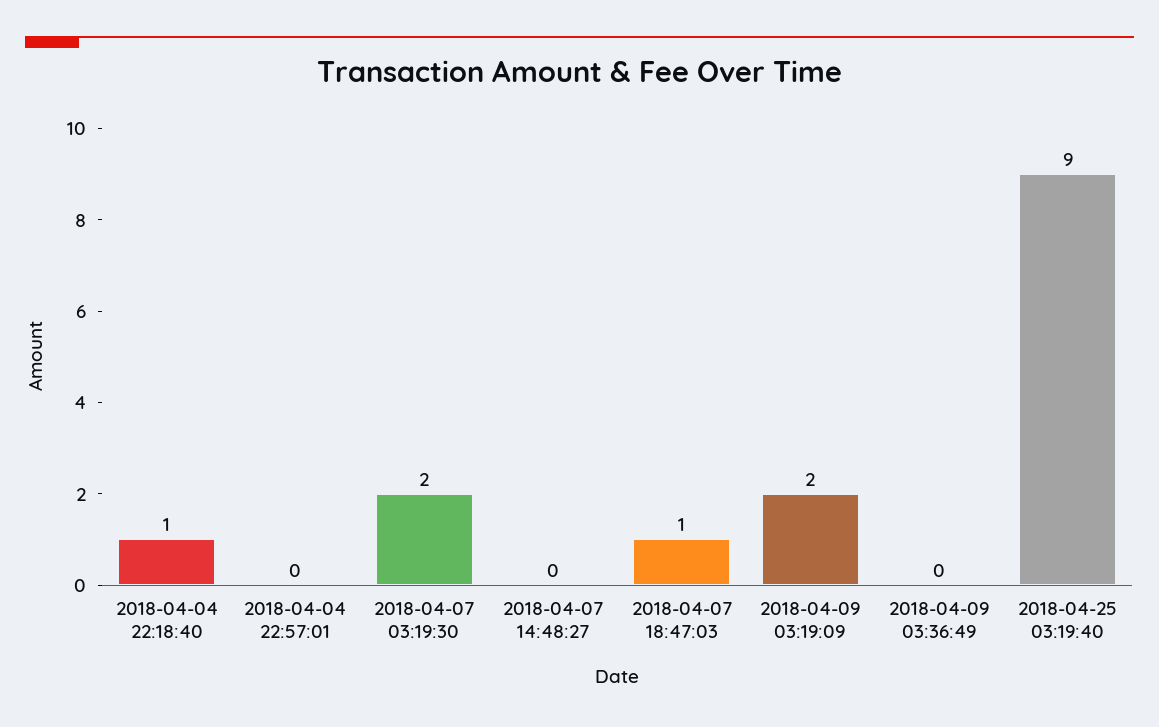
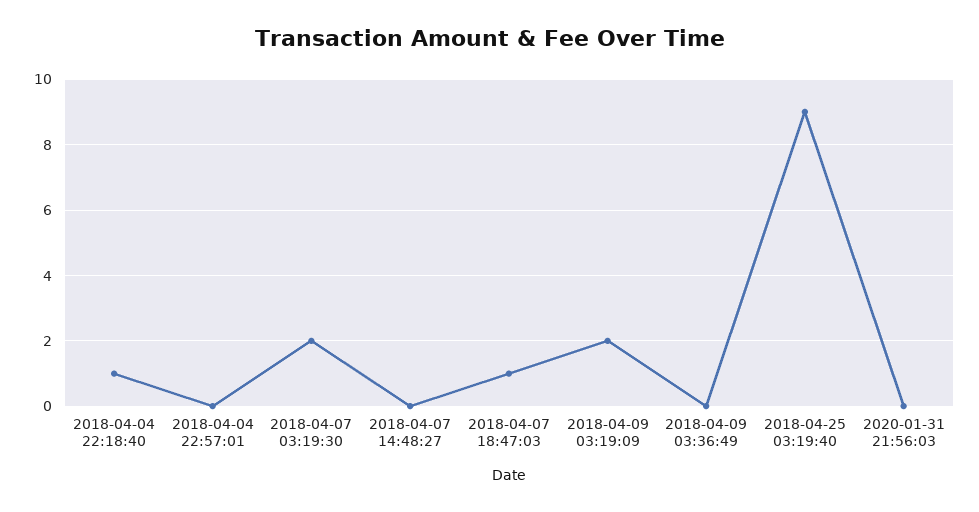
2020-01-31 21:56:03: none -> 0

